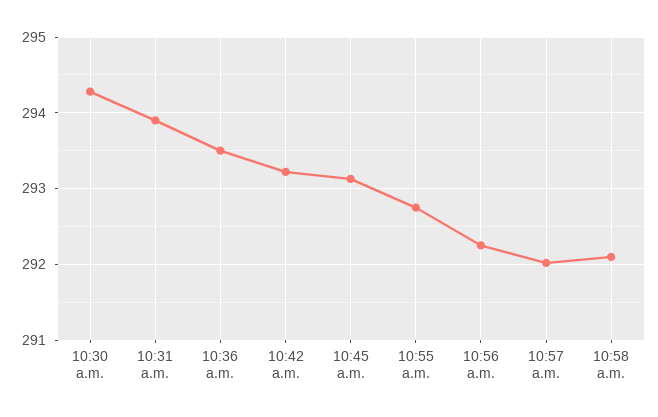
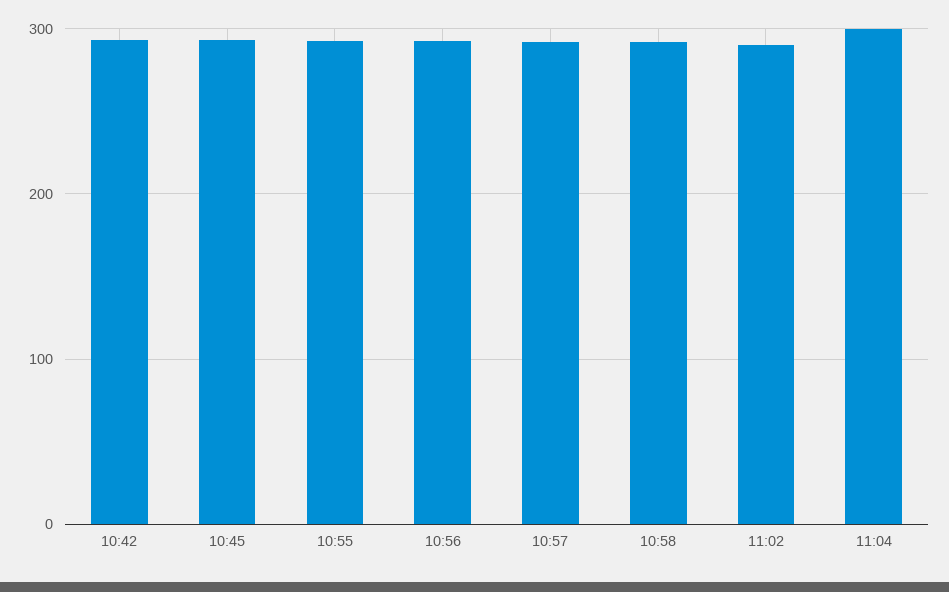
10:30 a.m.: 294.3 -> none
10:31 a.m.: 293.9 -> none
10:36 a.m.: 293.5 -> none
11:02: none -> 290
11:04: none -> 300

